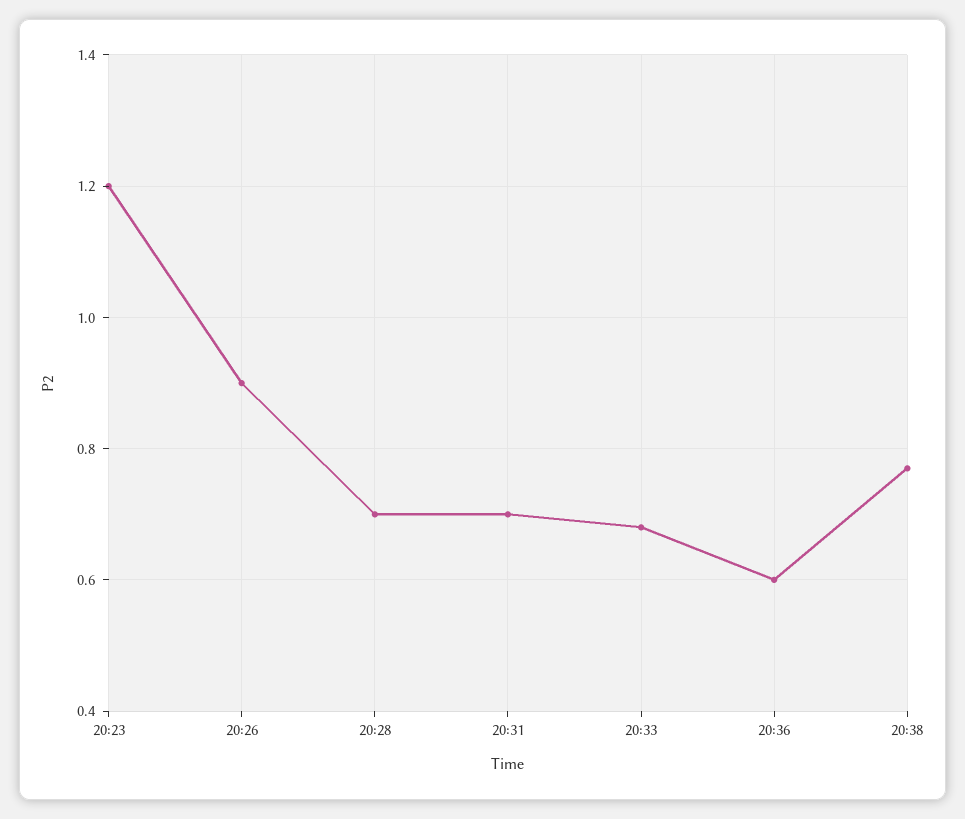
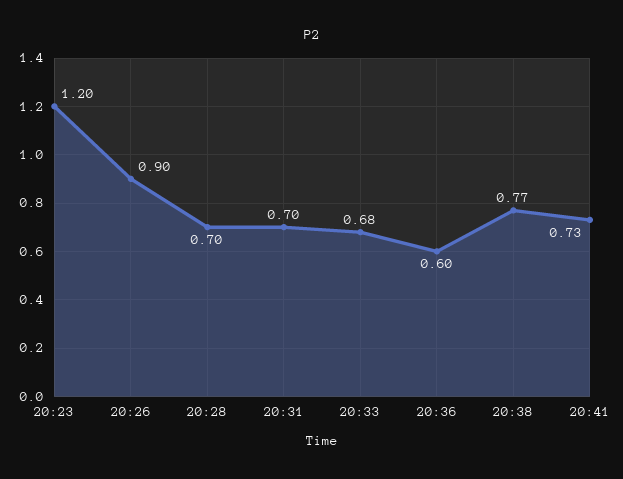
20:41: none -> 0.73

